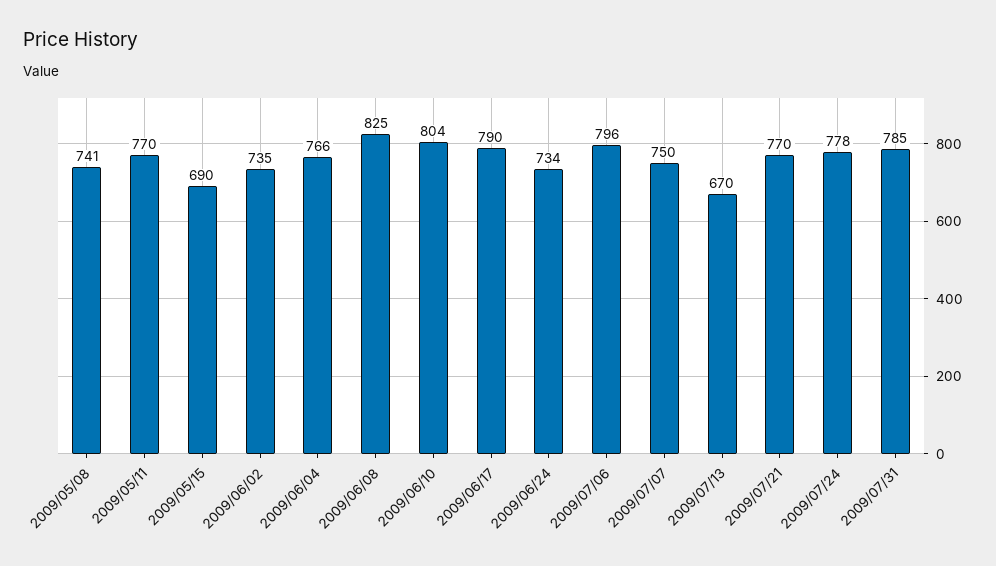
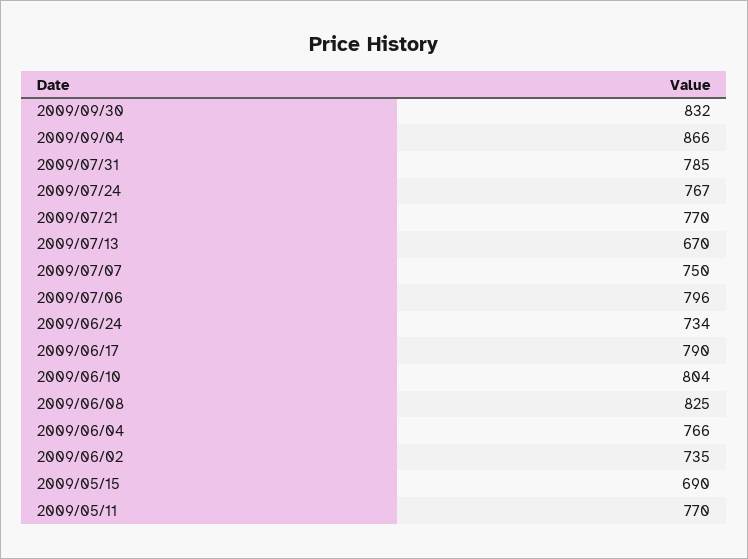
2009/05/08: 741 -> none
2009/07/24: 778 -> 767
2009/09/30: none -> 832
2009/09/04: none -> 866

